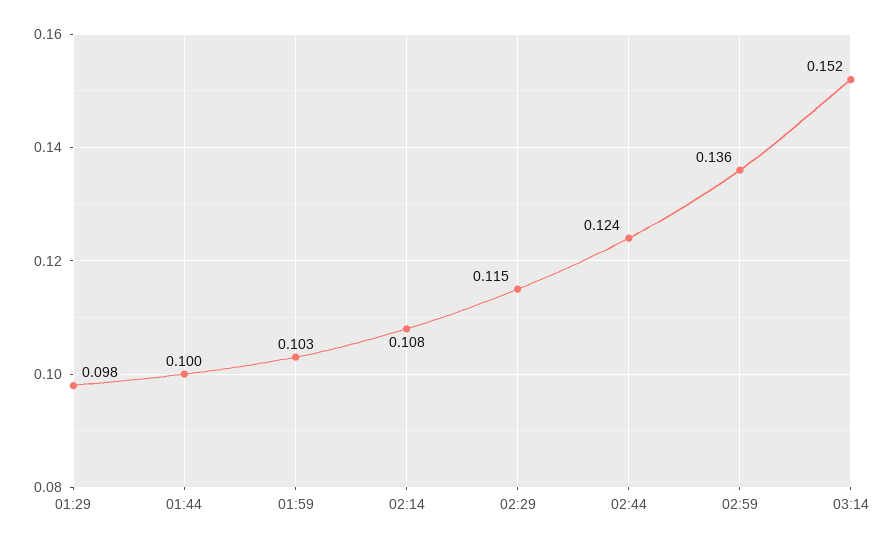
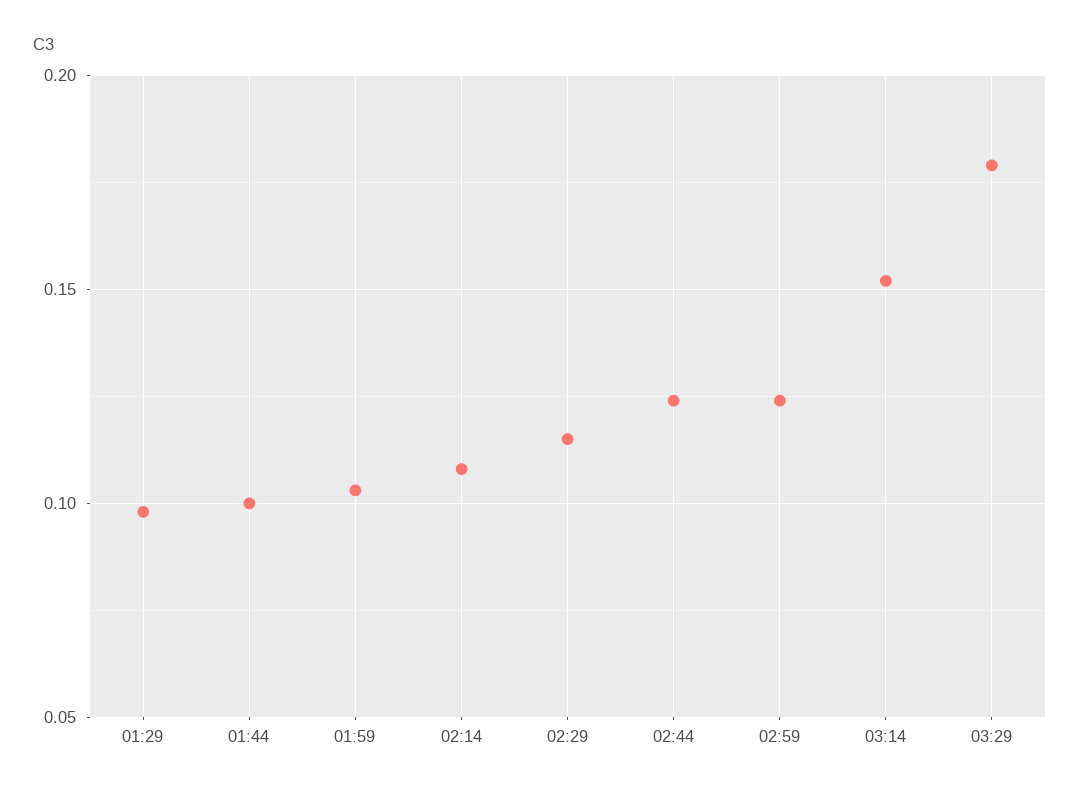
02:59: 0.136 -> 0.125
03:29: none -> 0.18

